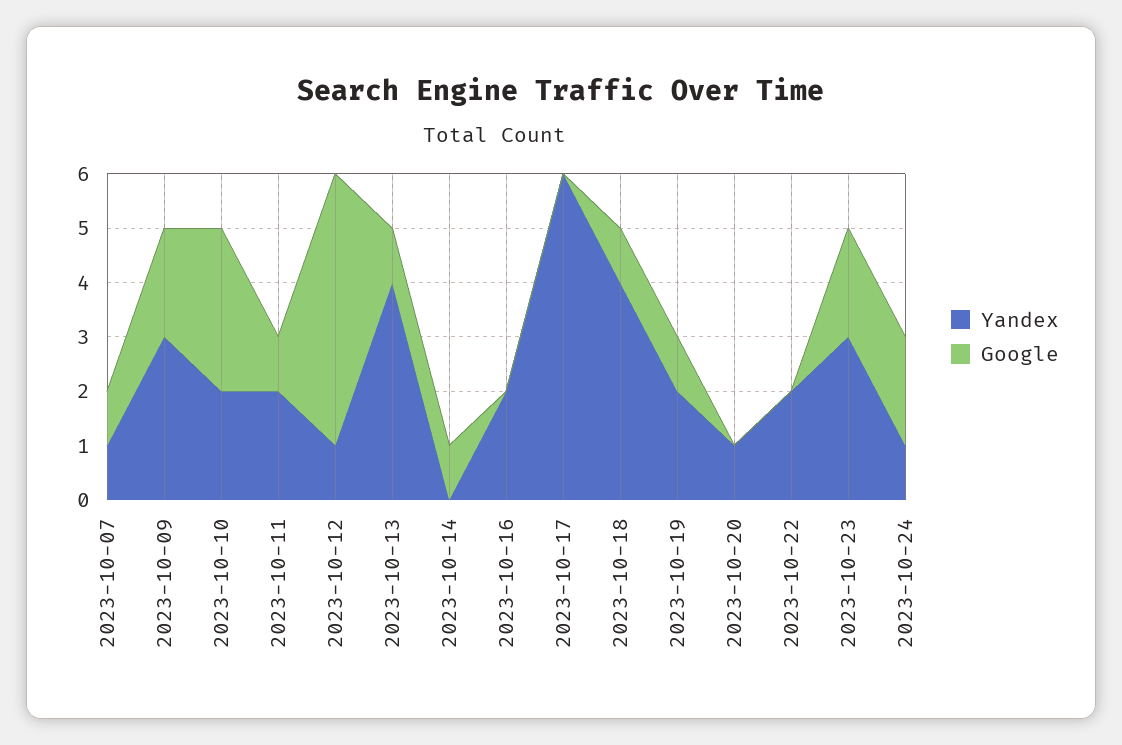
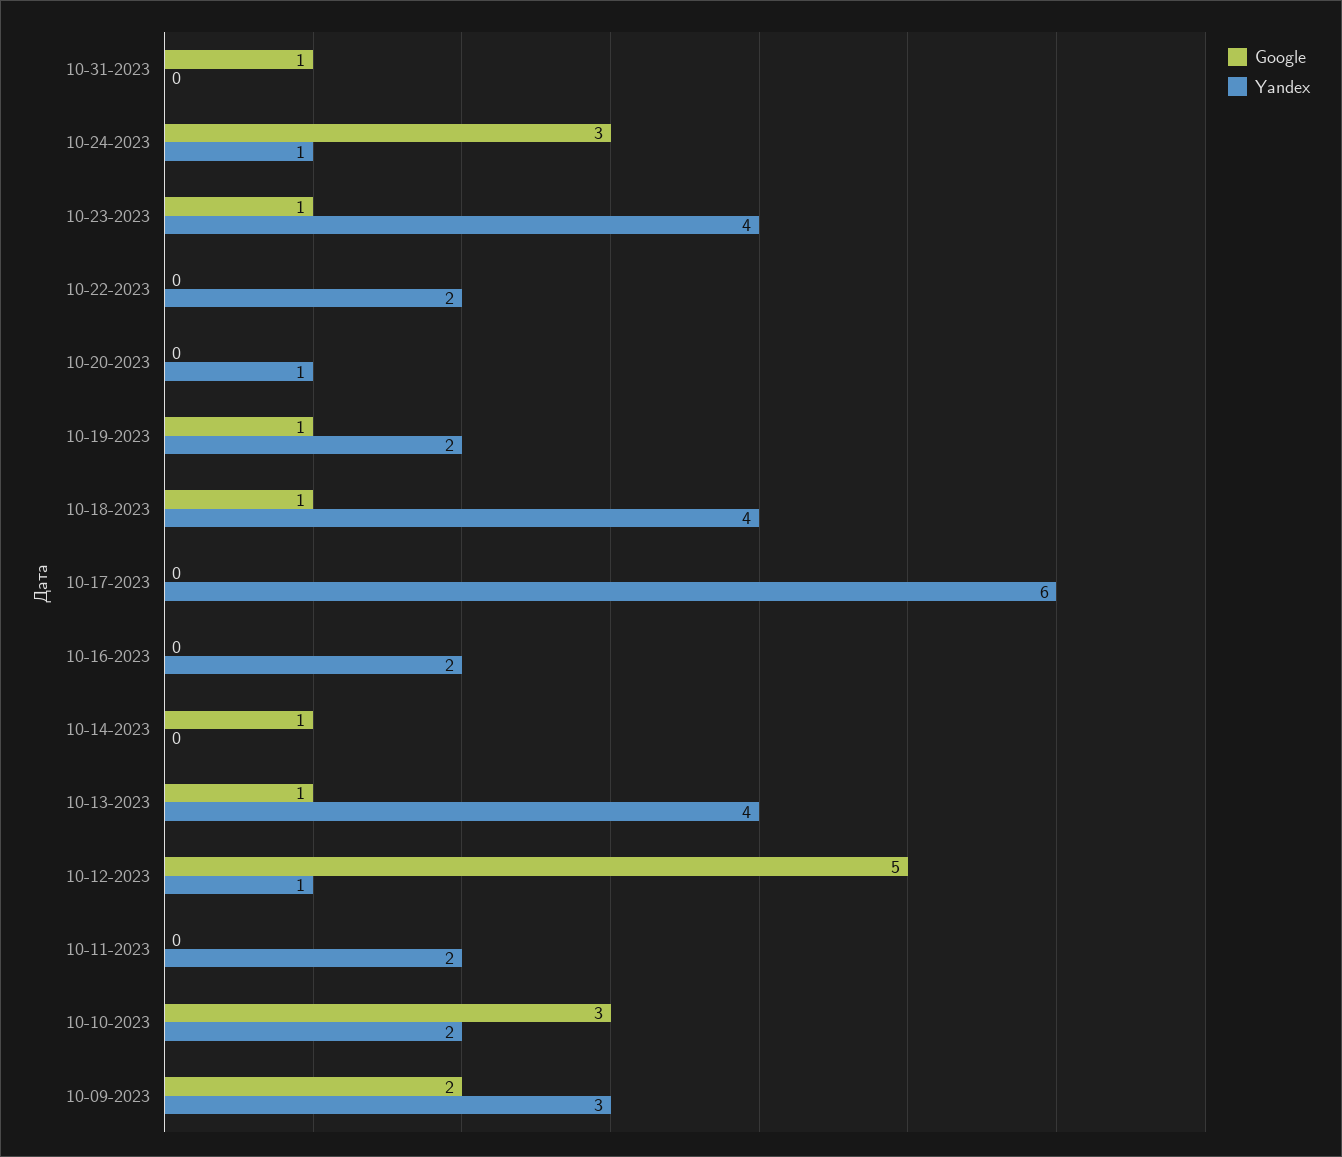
Yandex, 2023-10-07: 1 -> none
Google, 2023-10-07: 1 -> none
Google, 2023-10-11: 1 -> 0
Yandex, 2023-10-23: 3 -> 4
Google, 2023-10-23: 2 -> 1
Google, 2023-10-24: 2 -> 3
Google, 10-31-2023: none -> 1
Yandex, 10-31-2023: none -> 0

